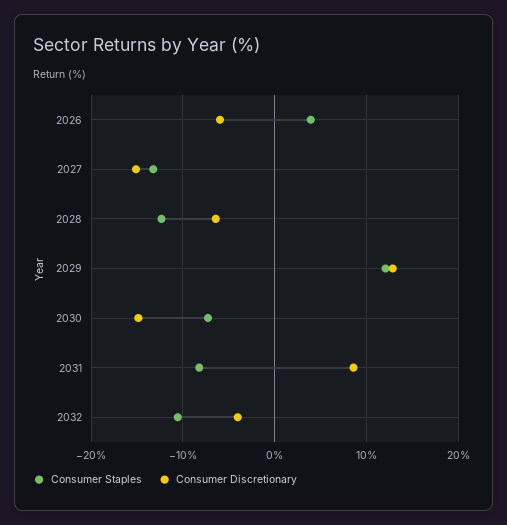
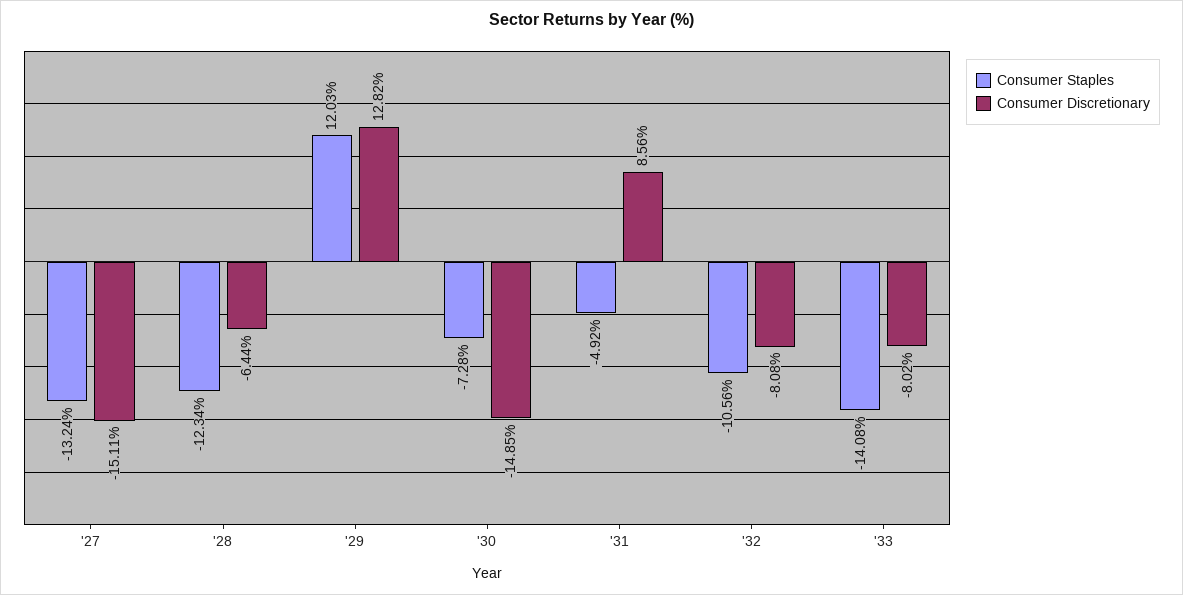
Consumer Staples, 2026: 4 -> none
Consumer Discretionary, 2026: -6 -> none
Consumer Staples, 2031: -8 -> -4.92
Consumer Discretionary, 2032: -4 -> -8.08
Consumer Staples, '33: none -> -14.08
Consumer Discretionary, '33: none -> -8.02

